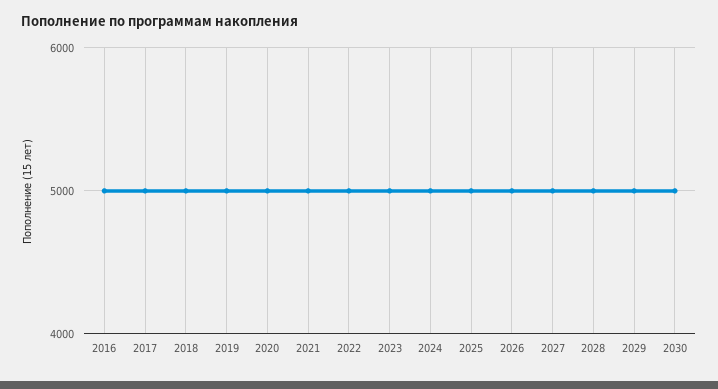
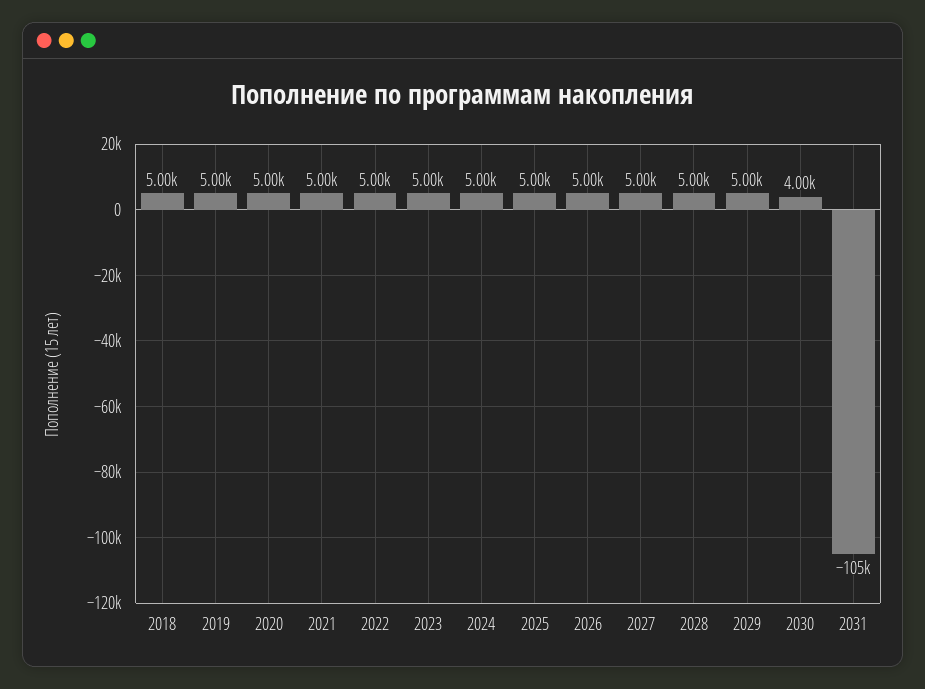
2016: 5000 -> none
2017: 5000 -> none
2030: 5000 -> 4000
2031: none -> -105000

